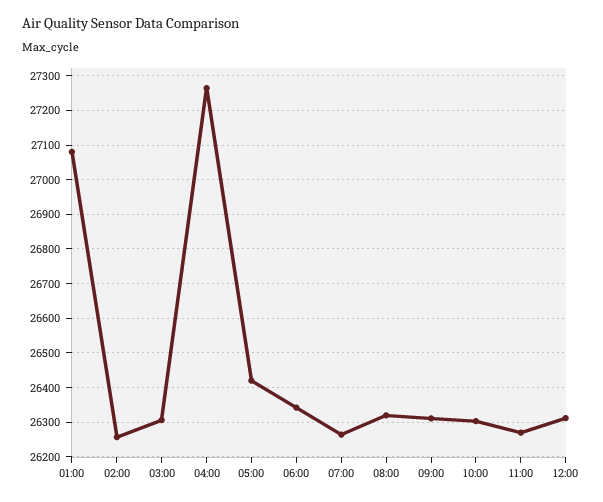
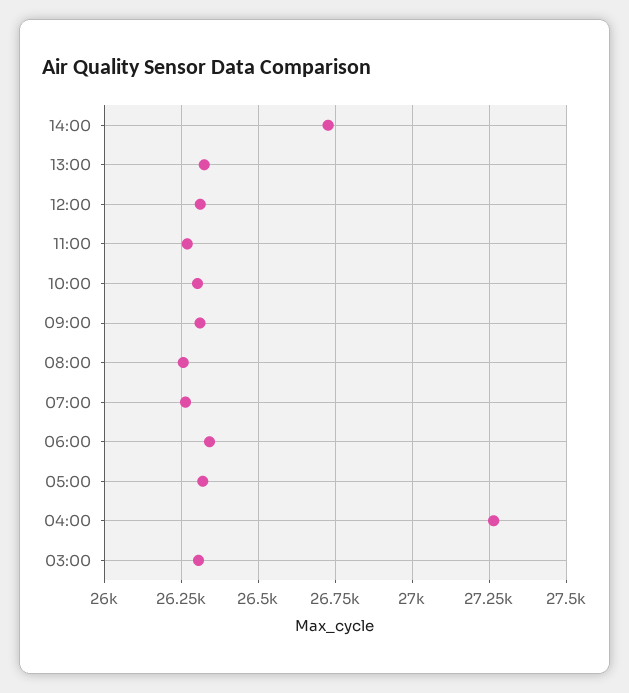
01:00: 27080 -> none
02:00: 26260 -> none
05:00: 26420 -> 26325
08:00: 26320 -> 26250
14:00: none -> 26725
13:00: none -> 26325

